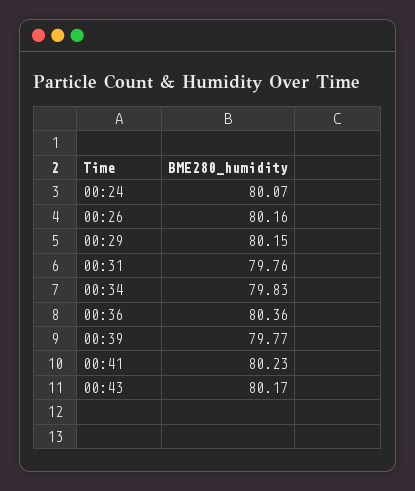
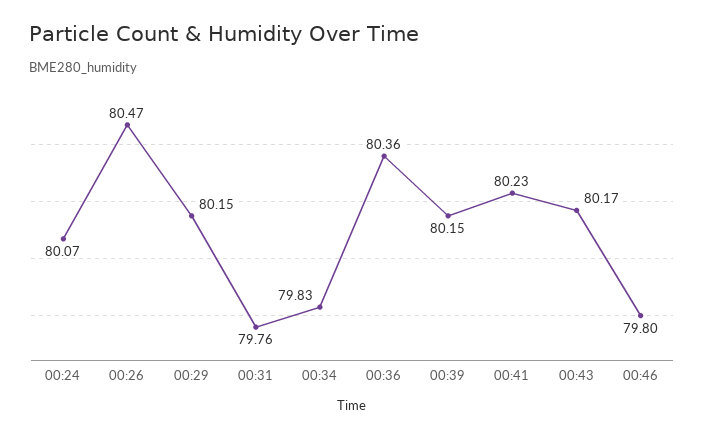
00:26: 80.16 -> 80.47
00:39: 79.77 -> 80.15
00:46: none -> 79.8

